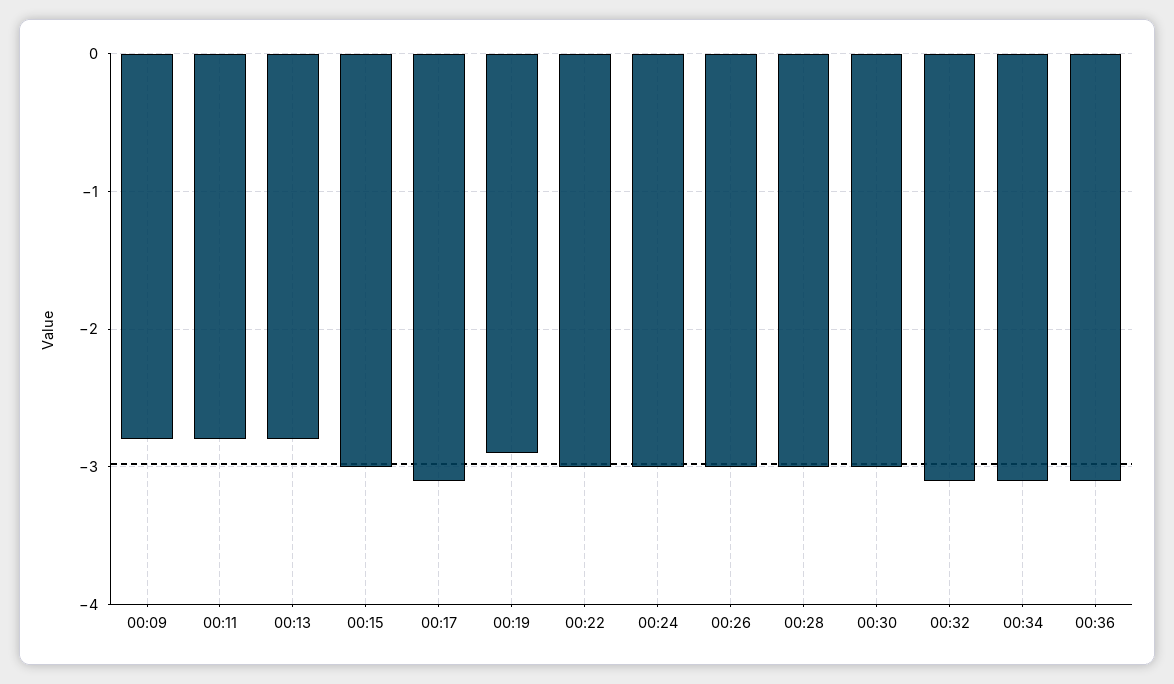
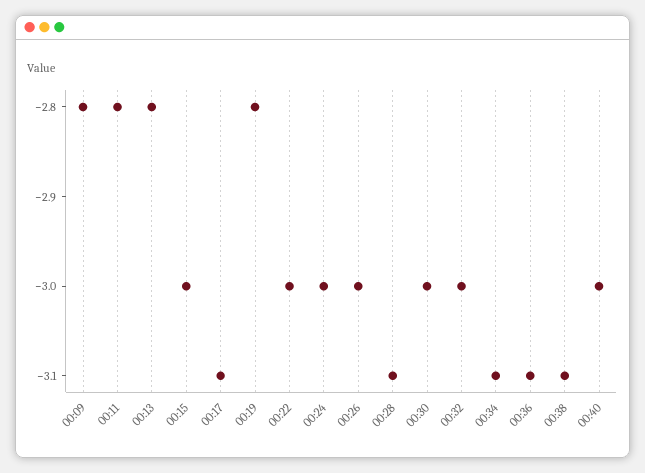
00:19: -2.9 -> -2.8
00:28: -3 -> -3.1
00:32: -3.1 -> -3
00:38: none -> -3.1
00:40: none -> -3

